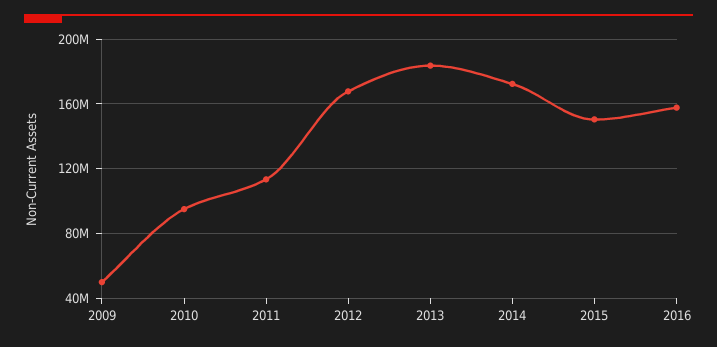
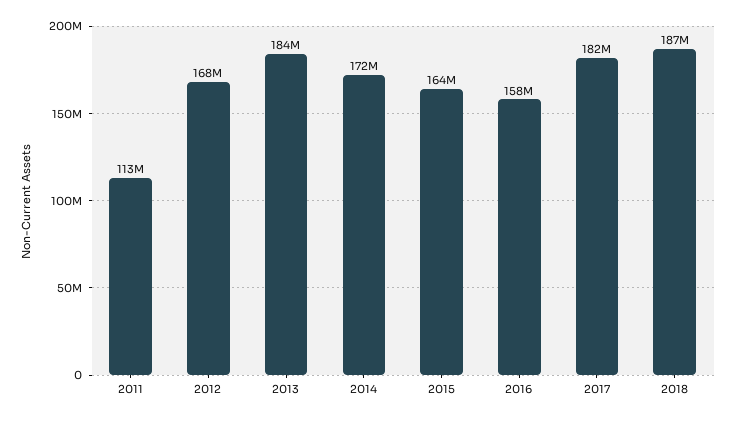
2009: 50000000 -> none
2010: 95000000 -> none
2015: 150000000 -> 164000000
2017: none -> 182000000
2018: none -> 187000000

